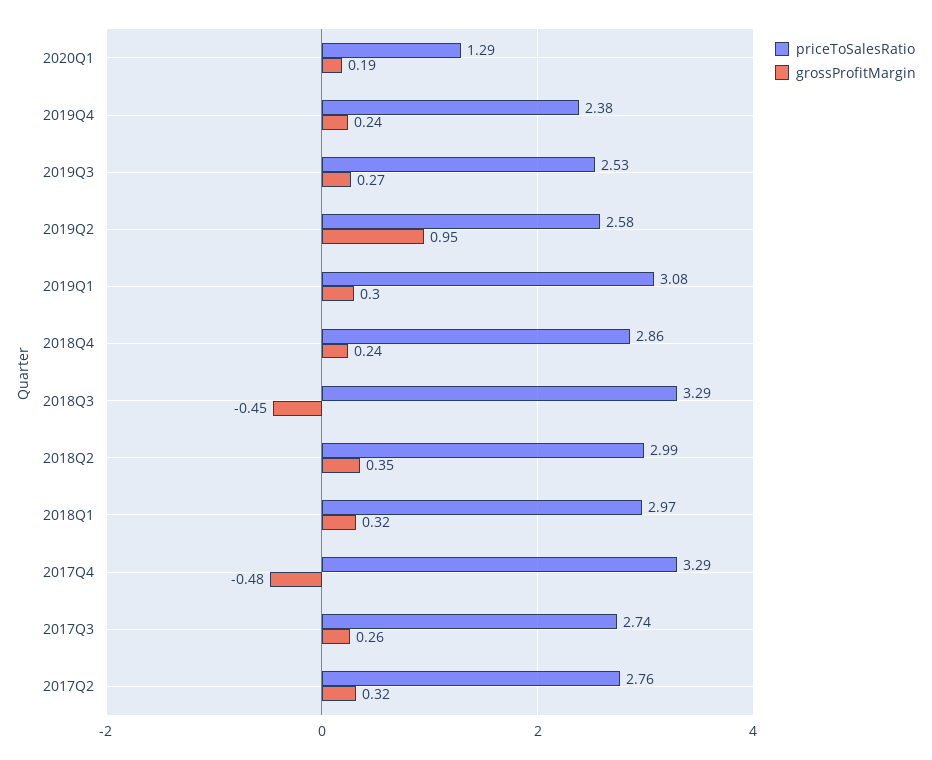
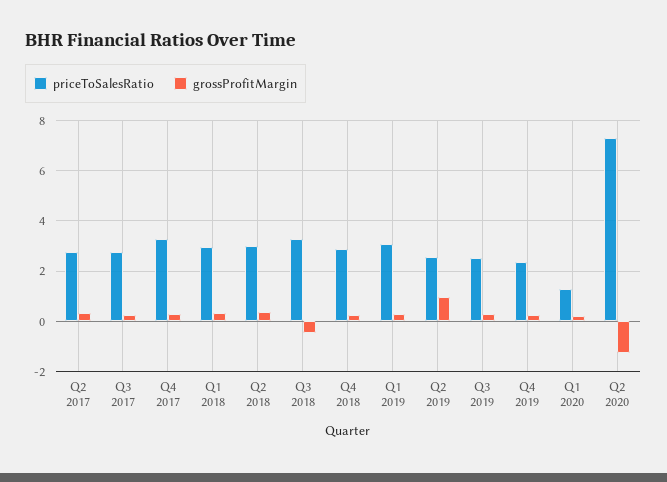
grossProfitMargin, 2017Q4: -0.48 -> 0.25
priceToSalesRatio, Q2 2020: none -> 7.25
grossProfitMargin, Q2 2020: none -> -1.25

